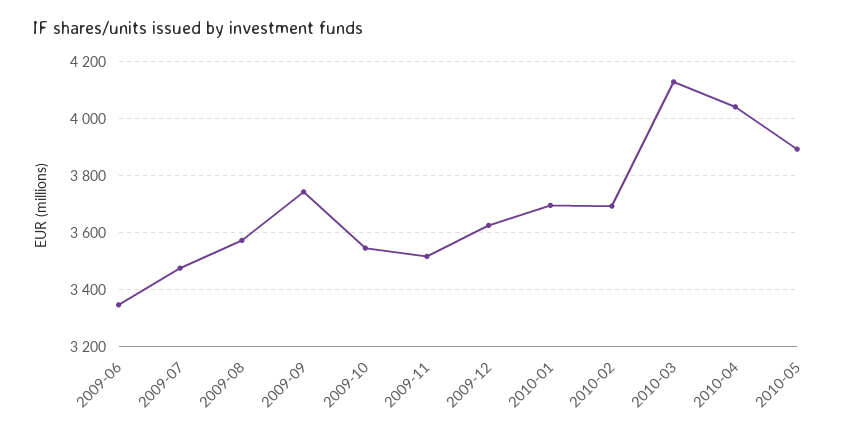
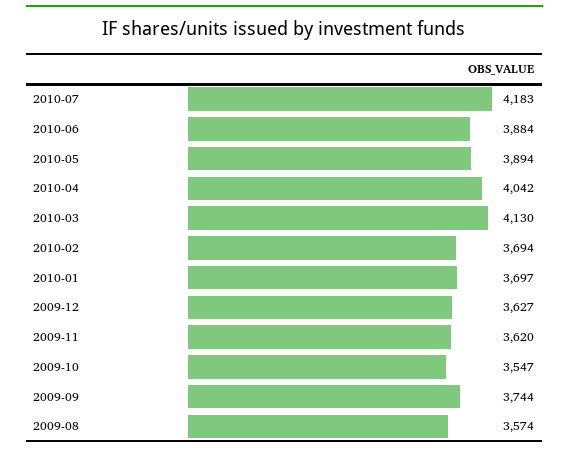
2009-06: 3350 -> none
2009-07: 3475 -> none
2009-11: 3525 -> 3620
2010-07: none -> 4183
2010-06: none -> 3884

